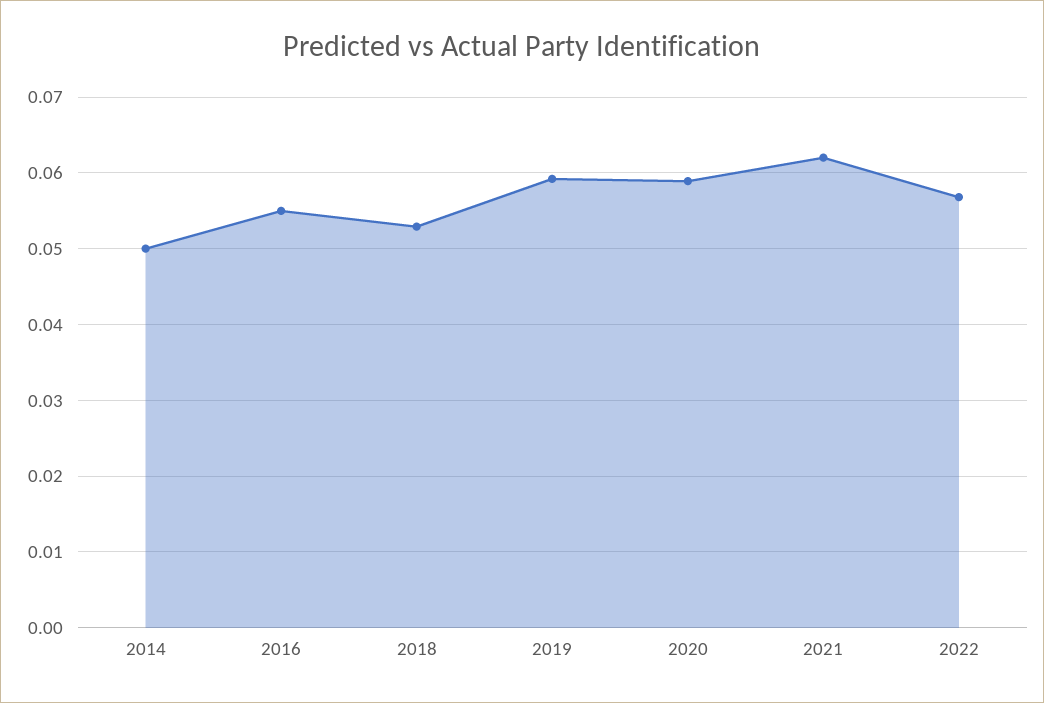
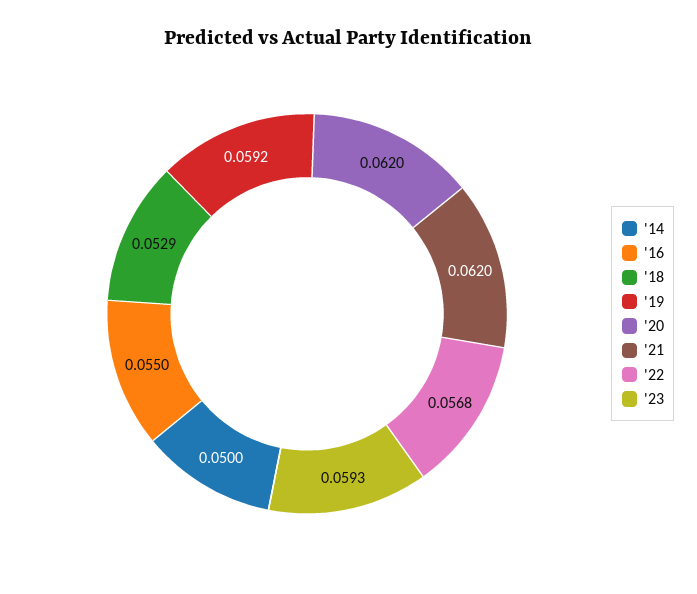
2020: 0.059 -> 0.062
'23: none -> 0.0593

